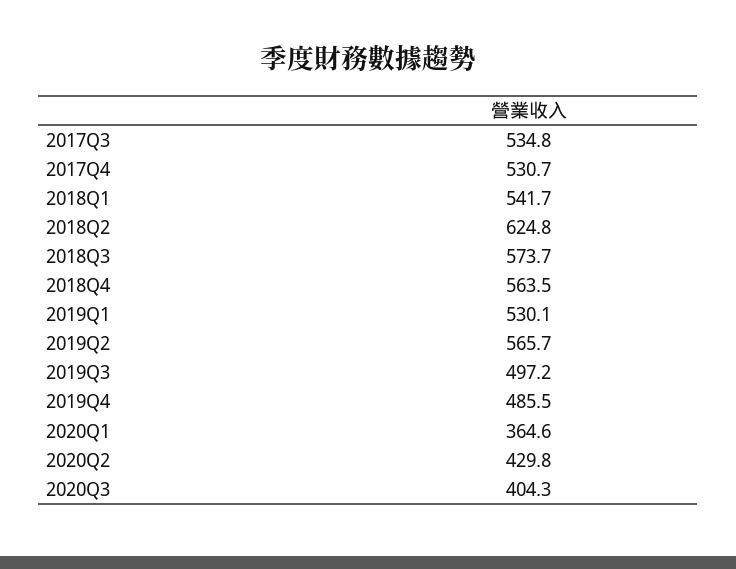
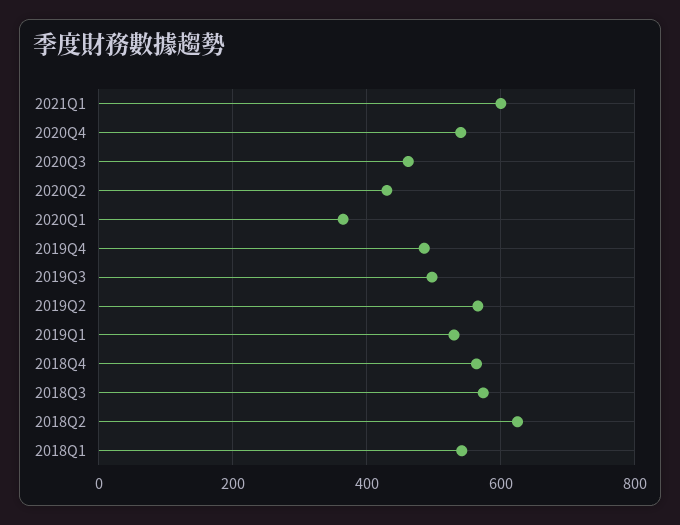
2017Q3: 534.8 -> none
2017Q4: 530.7 -> none
2020Q3: 404.3 -> 460
2021Q1: none -> 600
2020Q4: none -> 540

